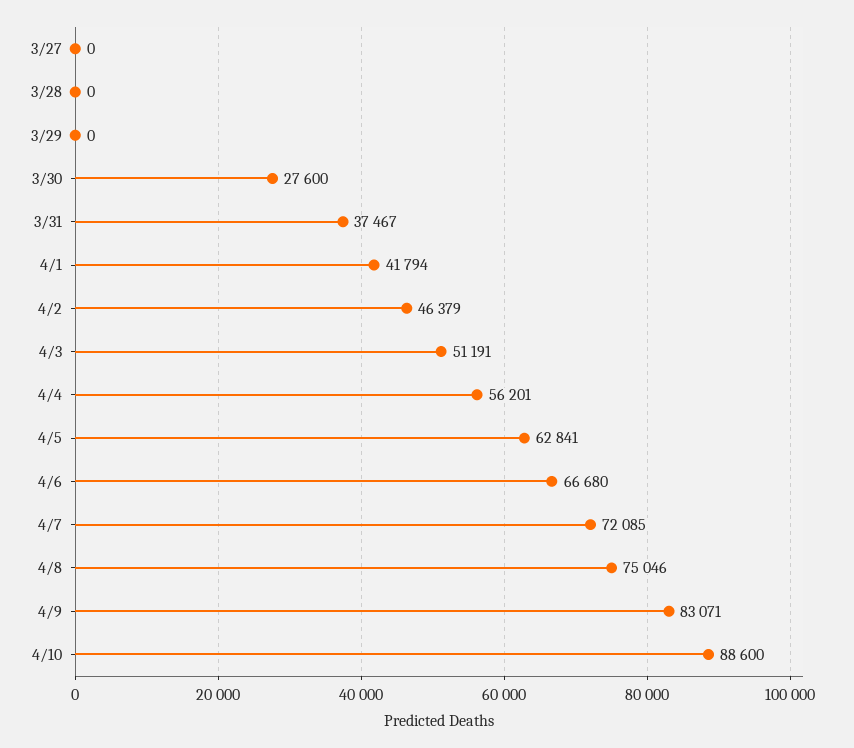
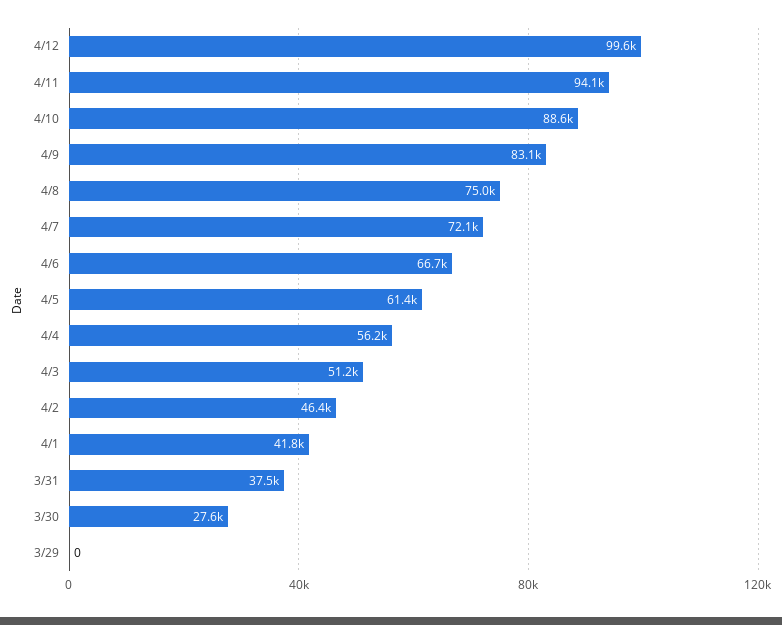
3/27: 0 -> none
3/28: 0 -> none
4/5: 62841 -> 61400
4/12: none -> 99600
4/11: none -> 94100

